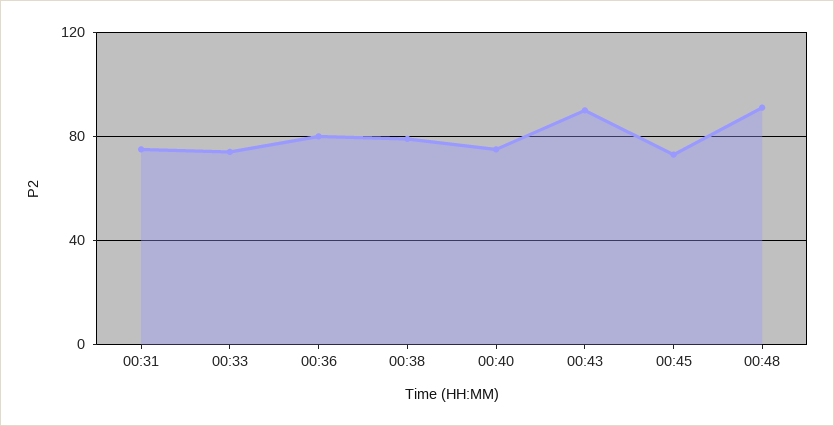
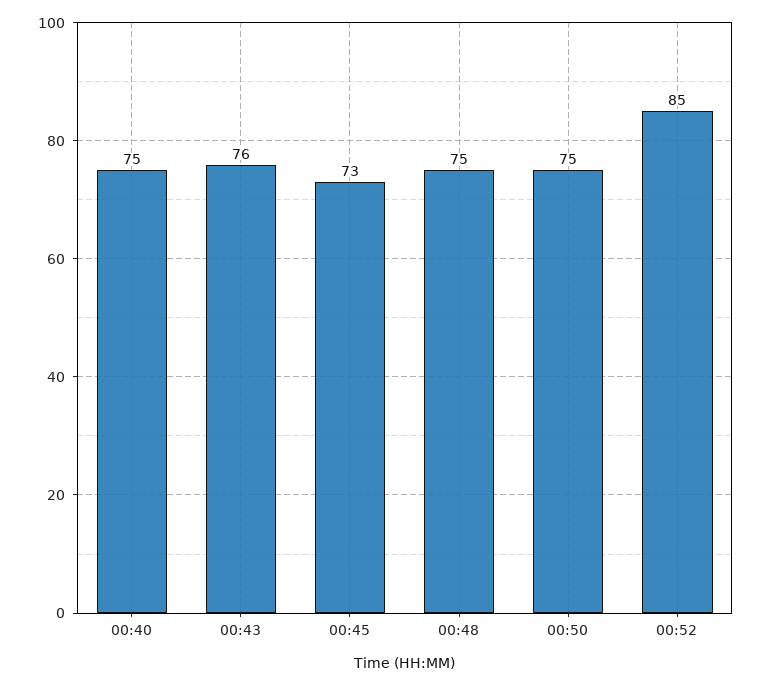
00:31: 75 -> none
00:33: 75 -> none
00:36: 80 -> none
00:38: 80 -> none
00:43: 90 -> 76
00:48: 90 -> 75
00:50: none -> 75
00:52: none -> 85

